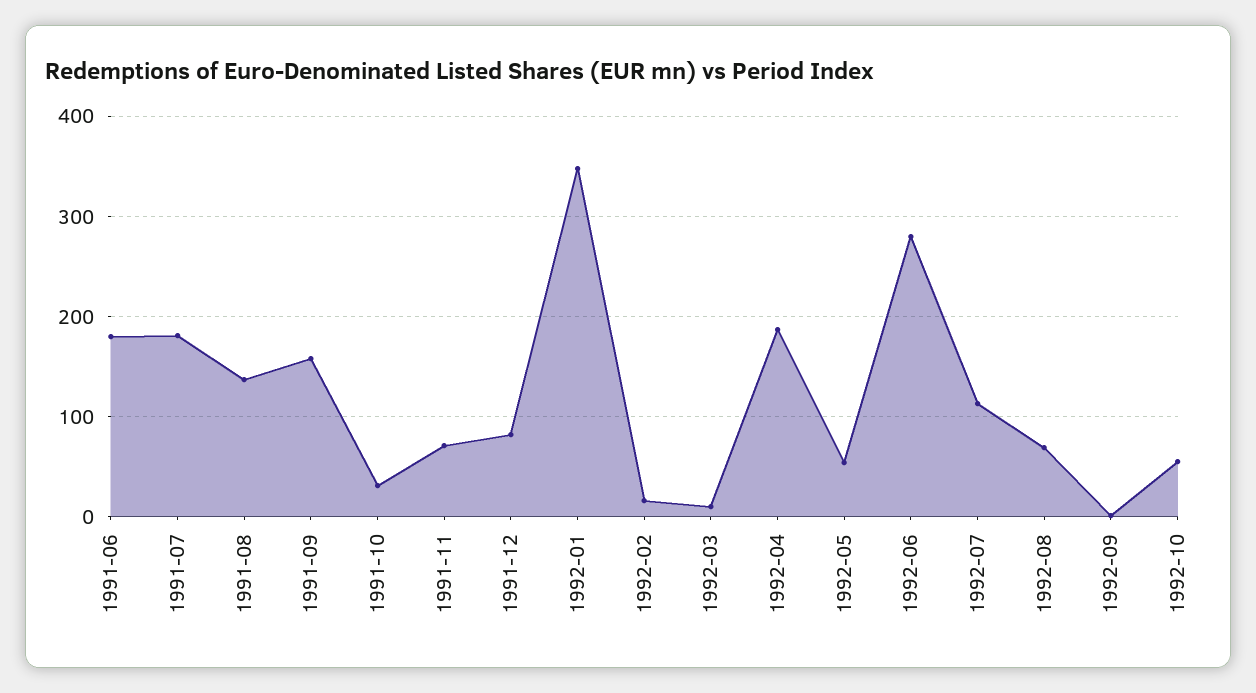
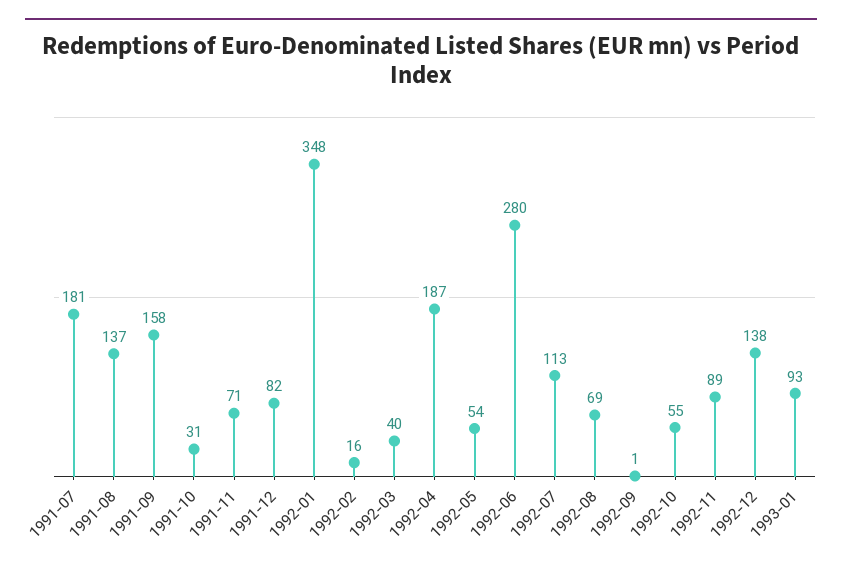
1991-06: 180 -> none
1992-03: 10 -> 40
1992-11: none -> 89
1992-12: none -> 138
1993-01: none -> 93

